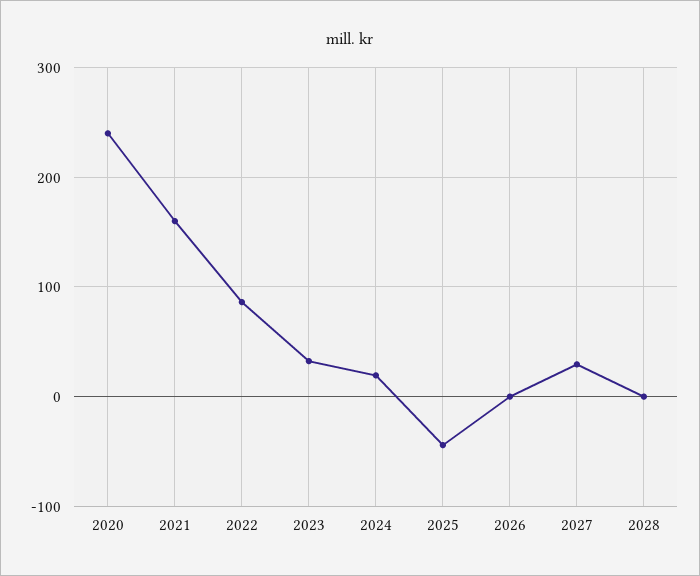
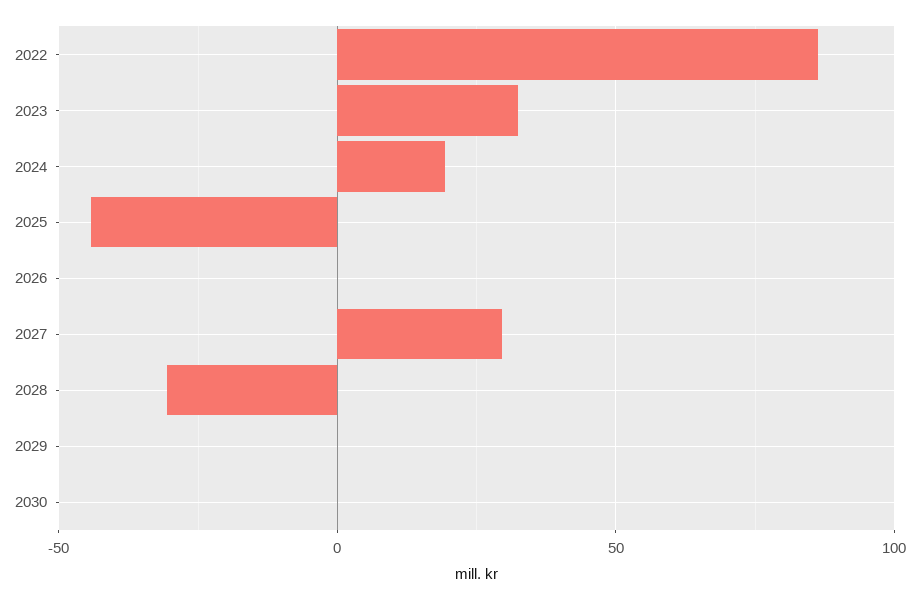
2020: 240 -> none
2021: 160 -> none
2028: 0 -> -30
2029: none -> 0
2030: none -> 0

